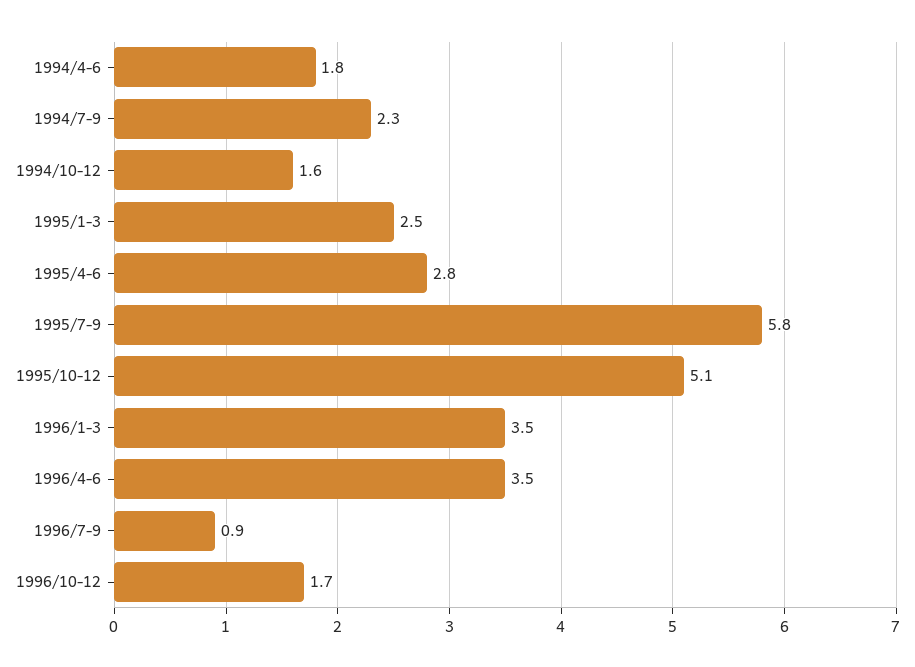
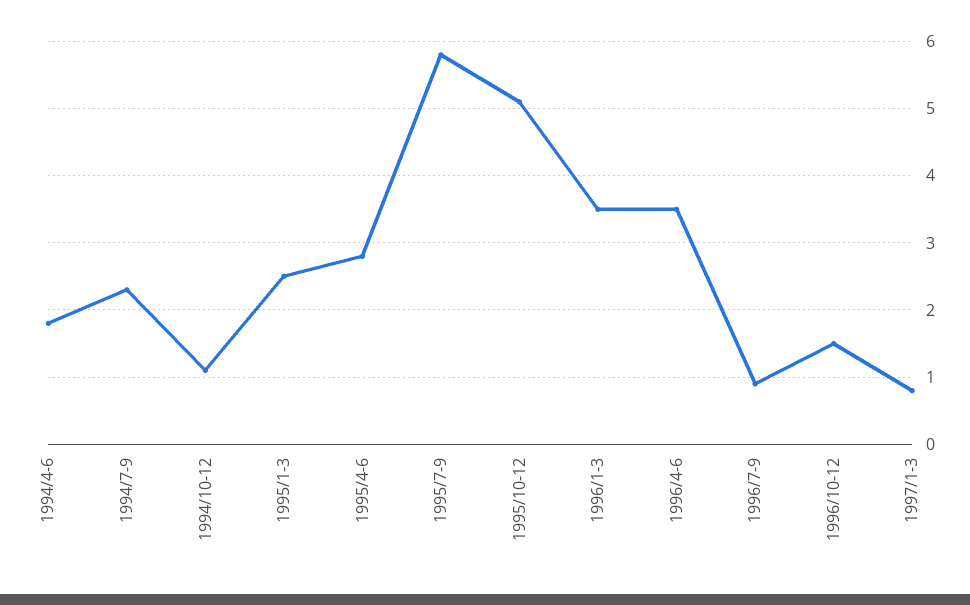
1994/10-12: 1.6 -> 1.1
1996/10-12: 1.7 -> 1.5
1997/1-3: none -> 0.8

